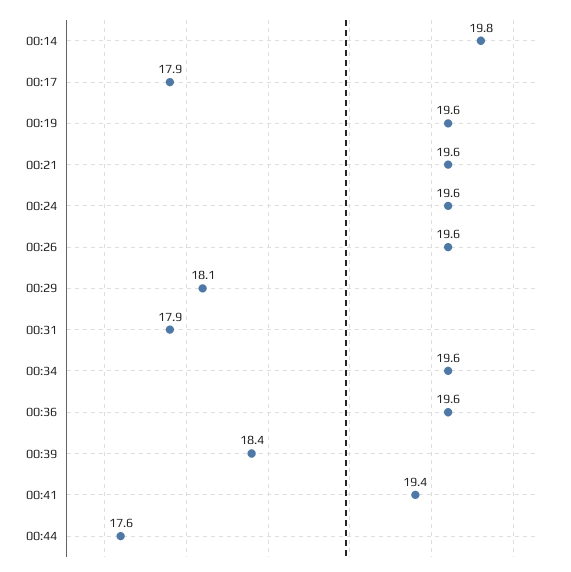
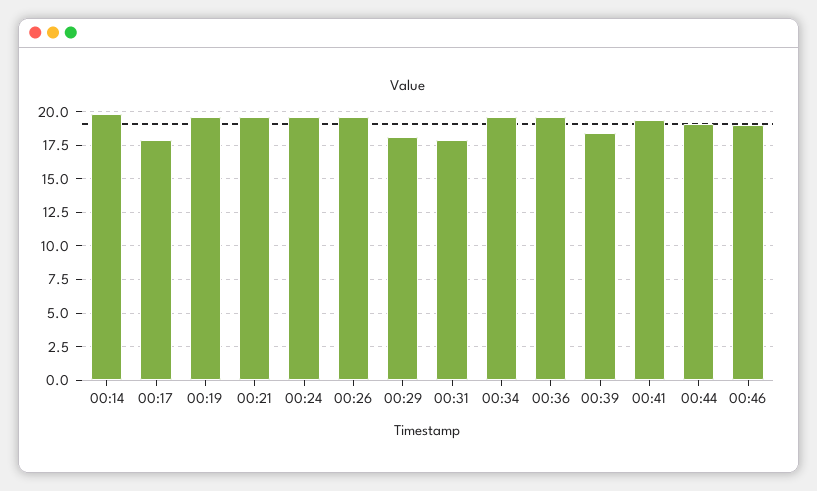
00:44: 17.6 -> 19
00:46: none -> 19

